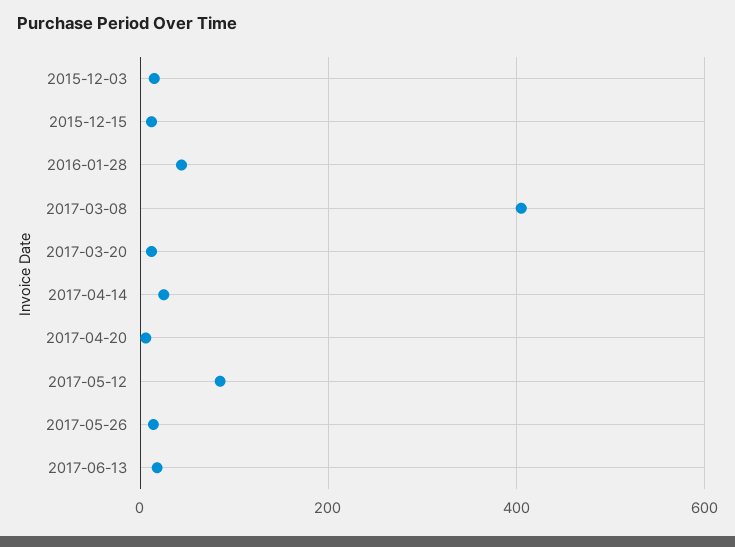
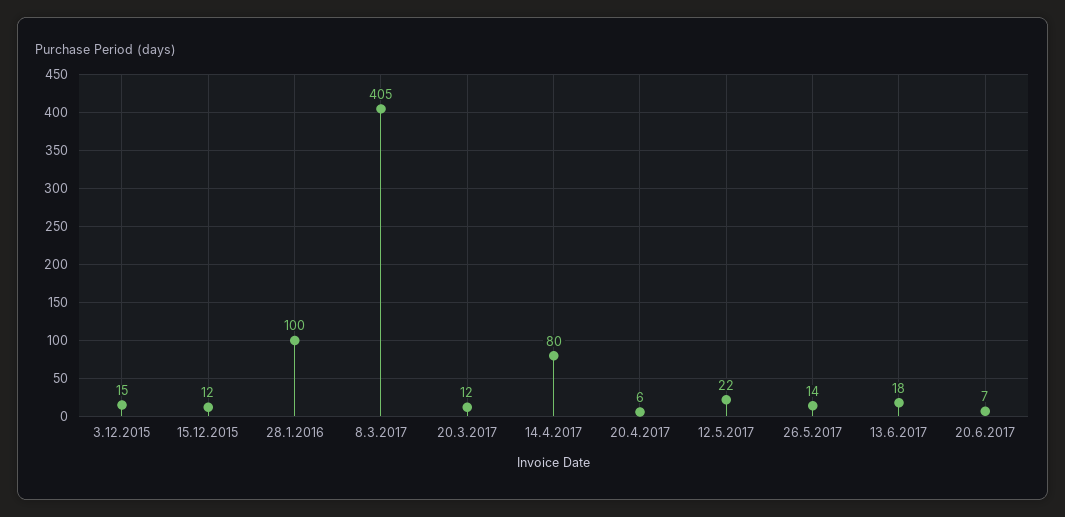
2016-01-28: 40 -> 100
2017-04-14: 20 -> 80
2017-05-12: 80 -> 22
20.6.2017: none -> 7

